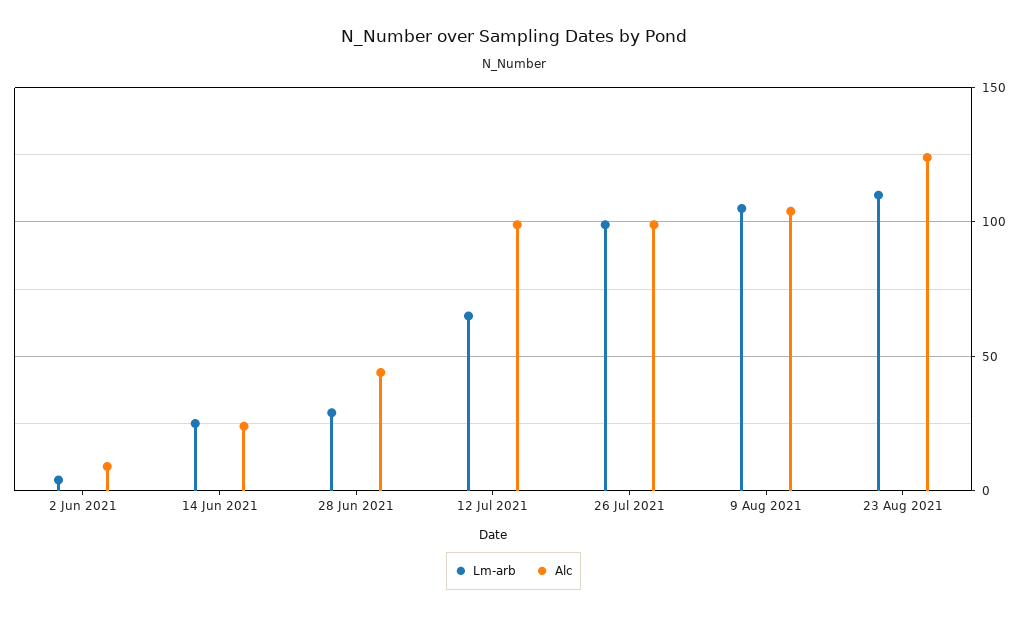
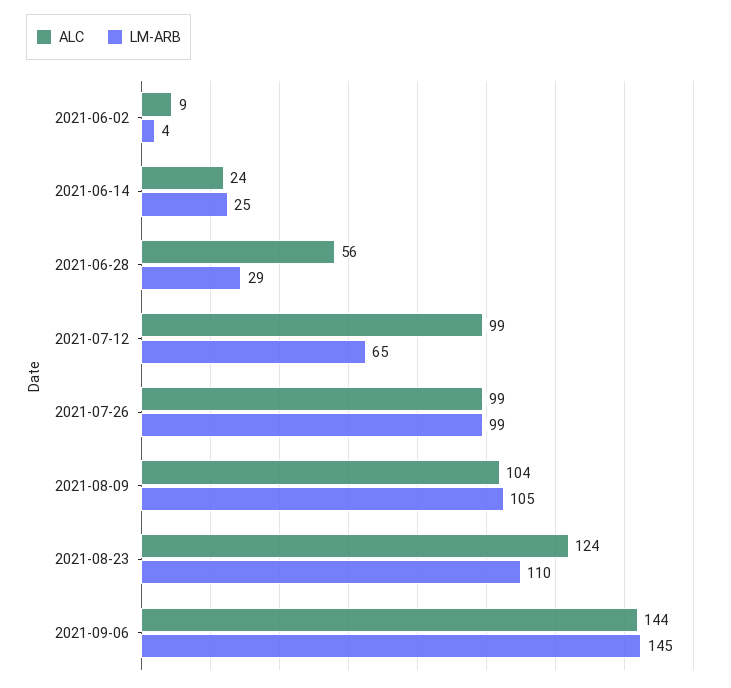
Alc, 28 Jun 2021: 45 -> 56
Alc, 2021-09-06: none -> 144
Lm-arb, 2021-09-06: none -> 145

